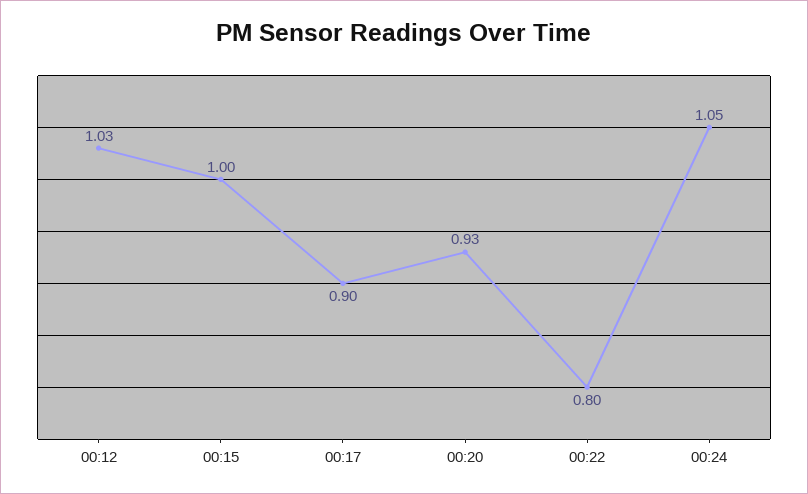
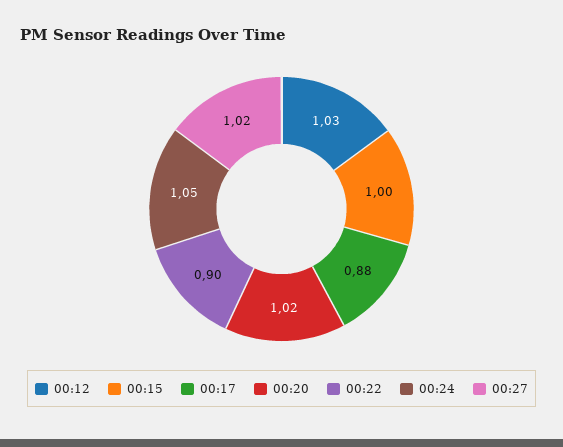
00:17: 0.9 -> 0.88
00:20: 0.93 -> 1.02
00:22: 0.8 -> 0.9
00:27: none -> 1.02

